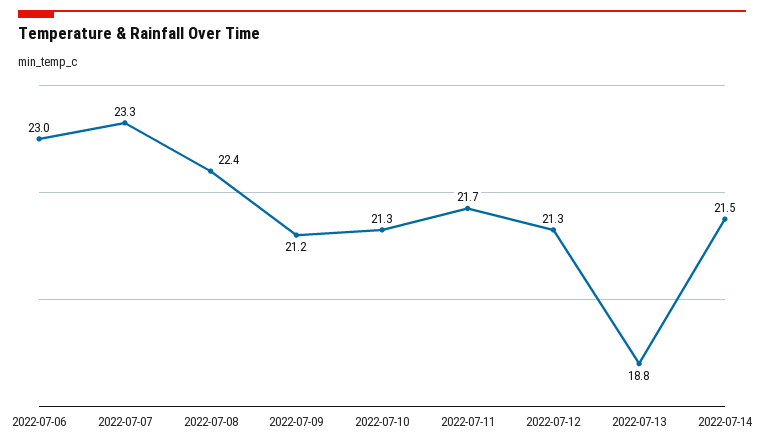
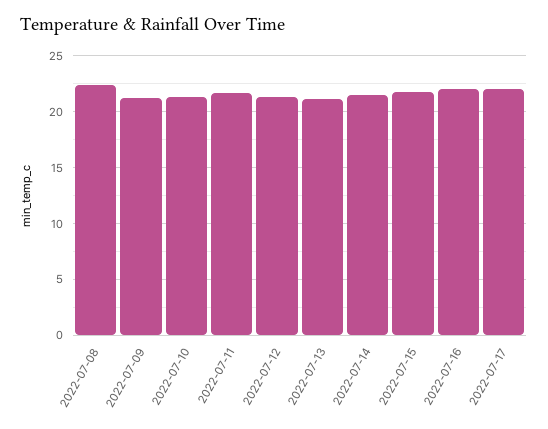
2022-07-06: 23 -> none
2022-07-07: 23.3 -> none
2022-07-13: 18.8 -> 21
2022-07-15: none -> 22
2022-07-16: none -> 22
2022-07-17: none -> 22

